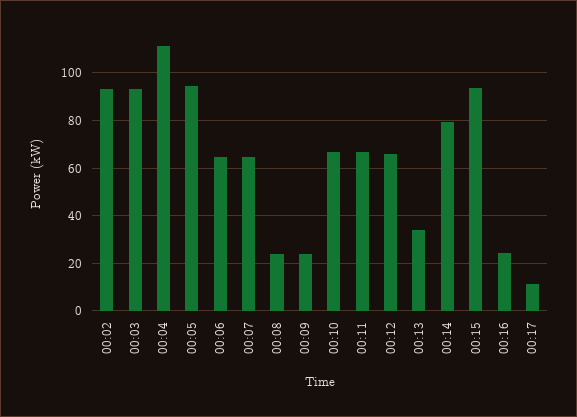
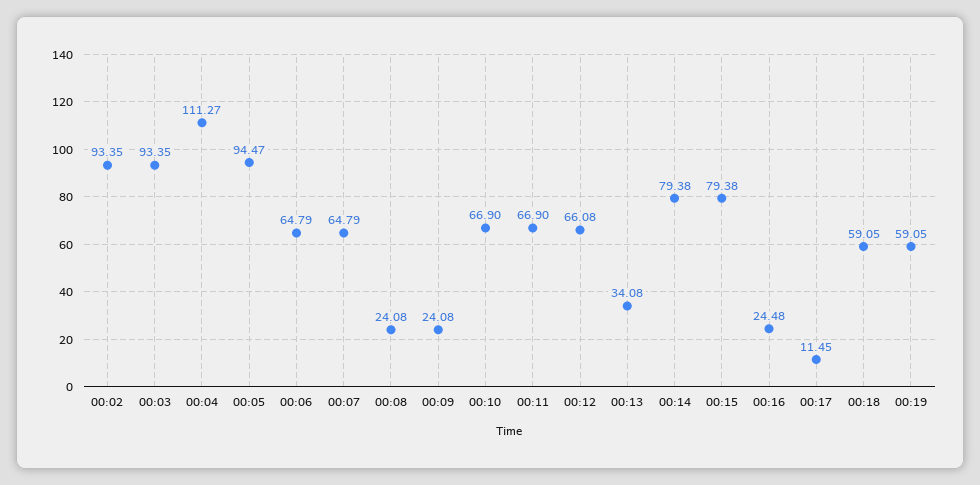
00:15: 95 -> 79.38
00:18: none -> 59.05
00:19: none -> 59.05

